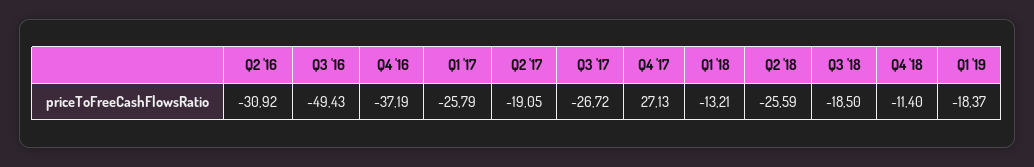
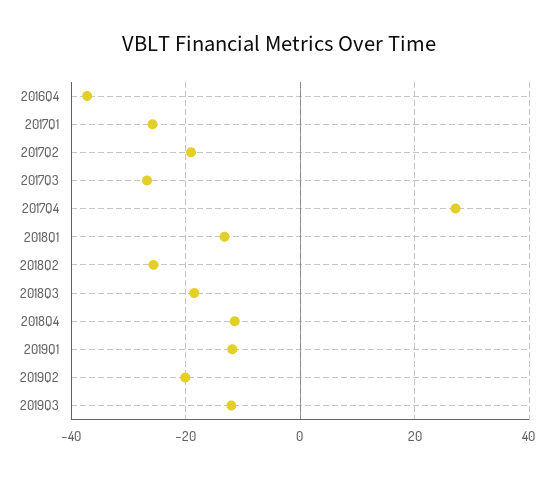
Q2 '16: -30.92 -> none
Q3 '16: -49.43 -> none
Q1 '19: -18.37 -> -12
2019Q2: none -> -20
2019Q3: none -> -12

